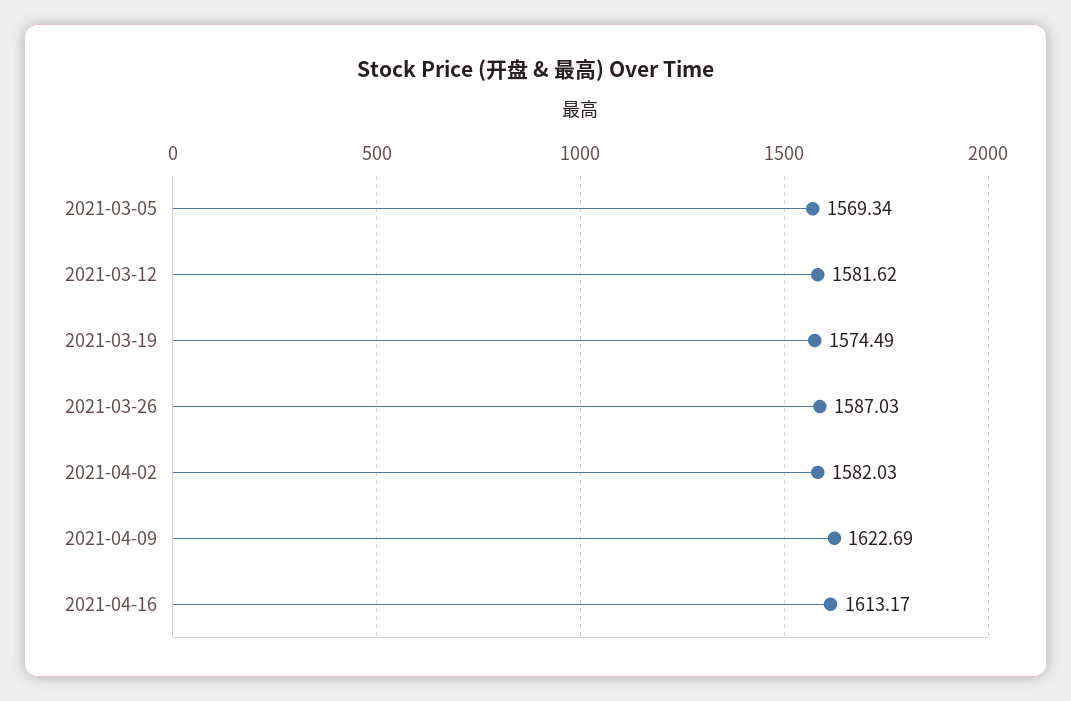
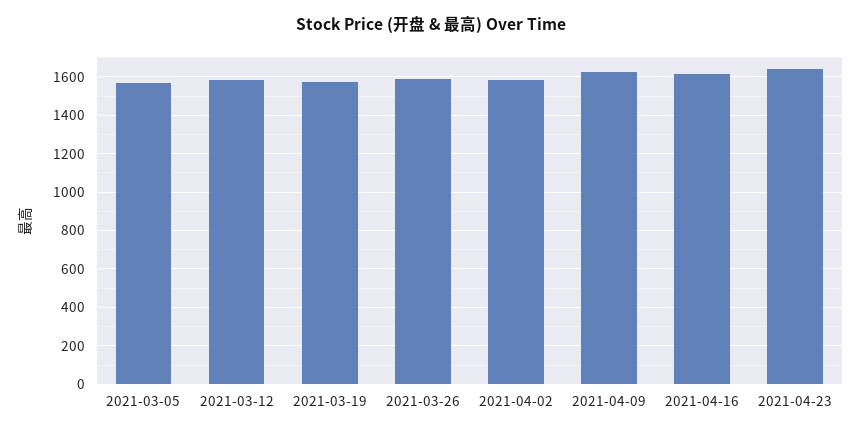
2021-04-23: none -> 1650

